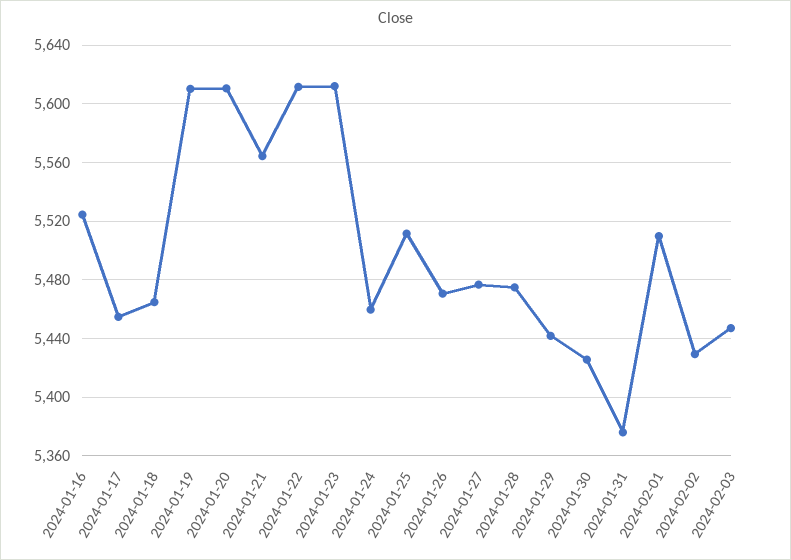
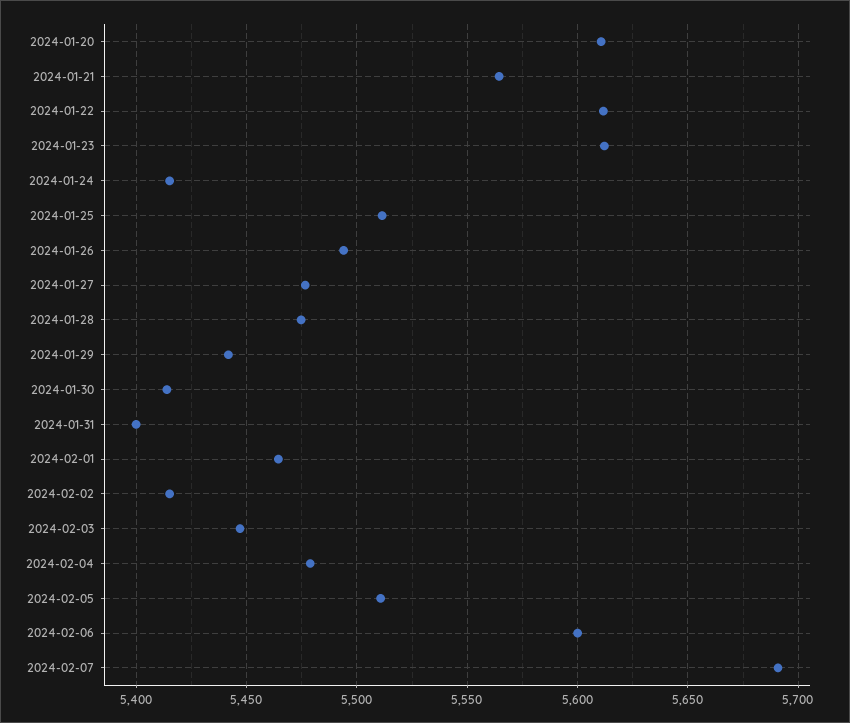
2024-01-16: 5525 -> none
2024-01-17: 5455 -> none
2024-01-18: 5465 -> none
2024-01-19: 5610 -> none
2024-01-24: 5460 -> 5415
2024-01-26: 5470 -> 5495
2024-01-30: 5425 -> 5415
2024-01-31: 5375 -> 5400
2024-02-01: 5510 -> 5465
2024-02-02: 5430 -> 5415
2024-02-04: none -> 5480
2024-02-05: none -> 5510
2024-02-06: none -> 5600
2024-02-07: none -> 5690

